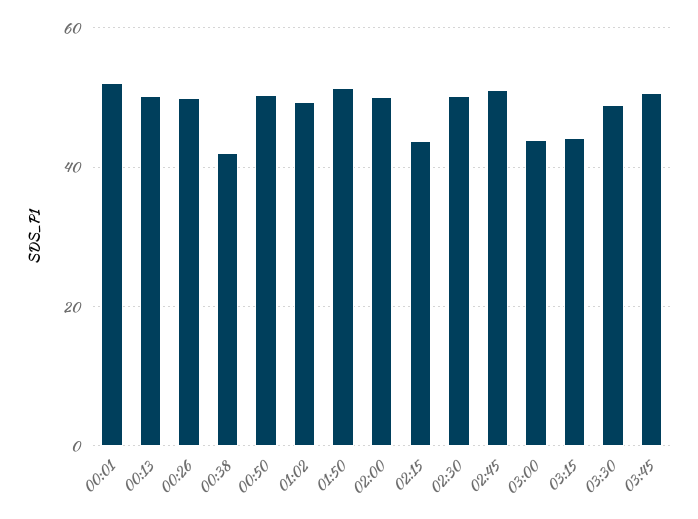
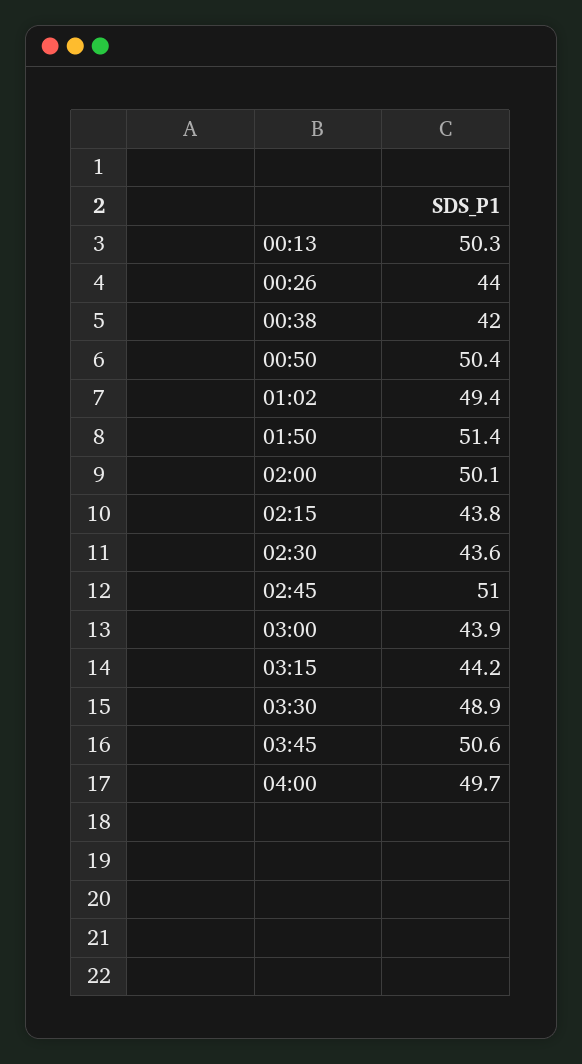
00:01: 52 -> none
00:26: 50 -> 44
02:30: 50 -> 43.6
04:00: none -> 49.7

